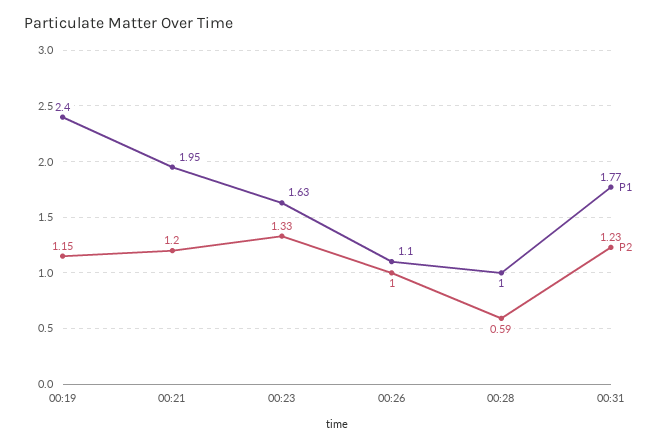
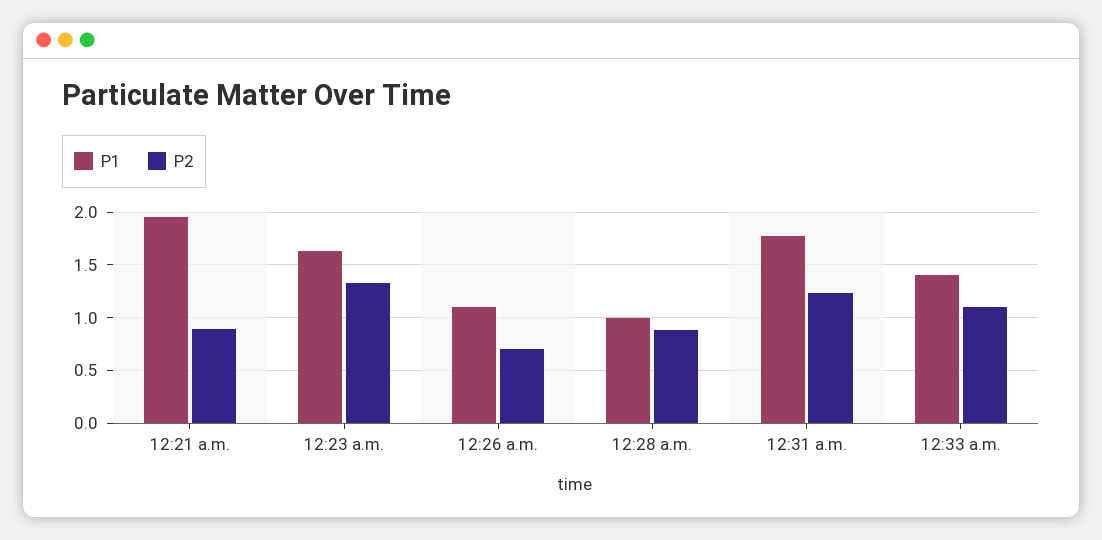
P1, 00:19: 2.4 -> none
P2, 00:19: 1.15 -> none
P2, 00:21: 1.2 -> 0.9
P2, 00:26: 1 -> 0.7
P2, 00:28: 0.59 -> 0.9
P1, 12:33 a.m.: none -> 1.4
P2, 12:33 a.m.: none -> 1.1

